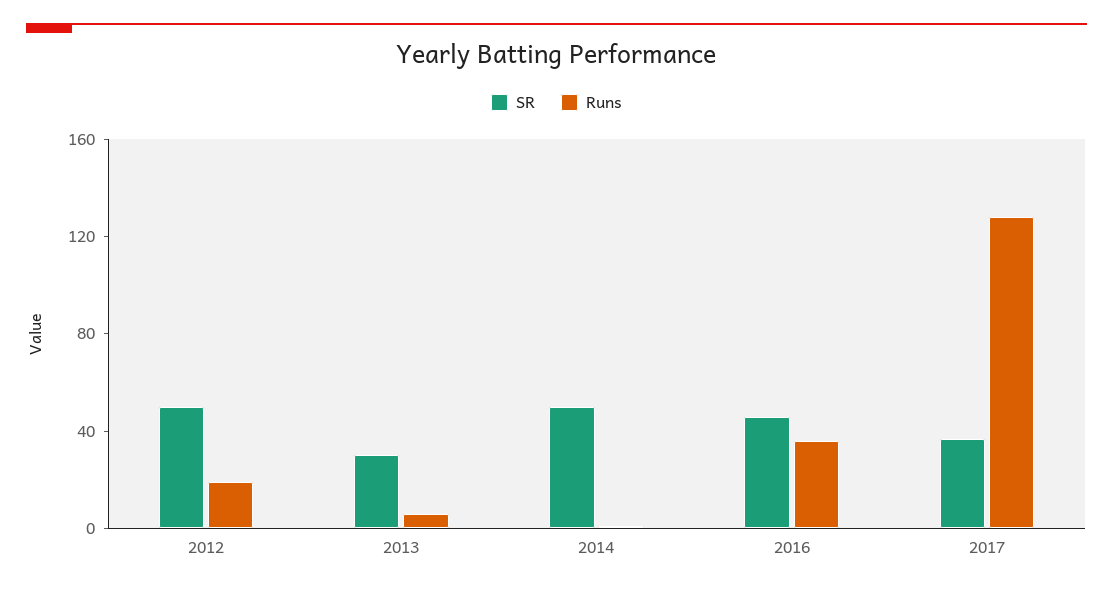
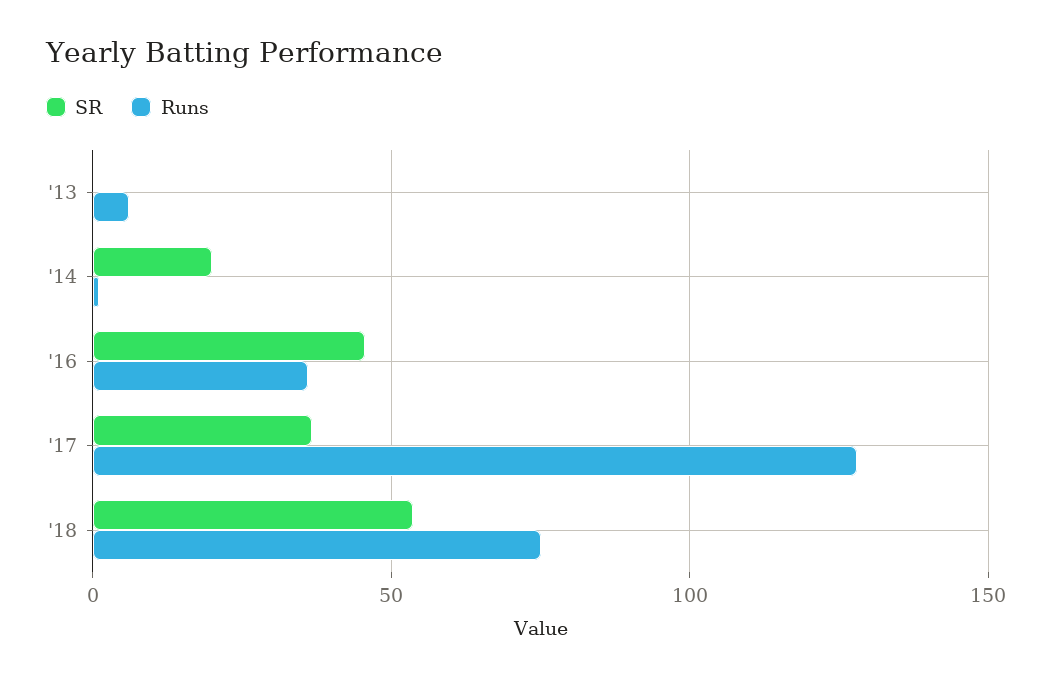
SR, 2012: 50 -> none
Runs, 2012: 20 -> none
SR, 2013: 30 -> 0
SR, 2014: 50 -> 20
SR, '18: none -> 55
Runs, '18: none -> 75

